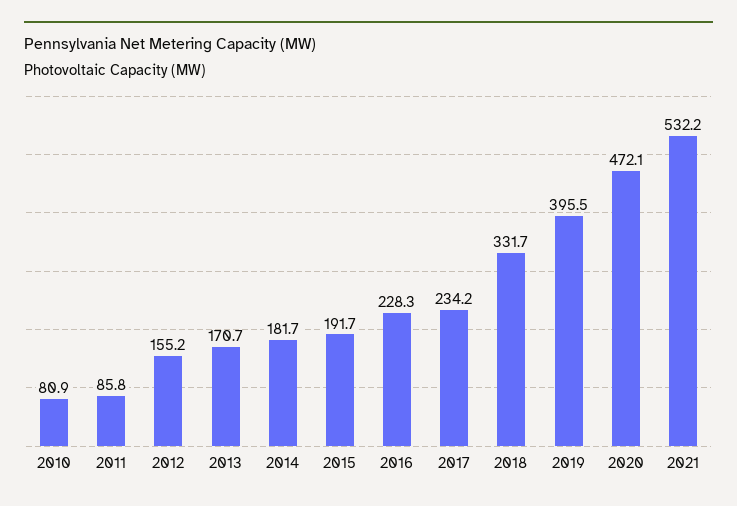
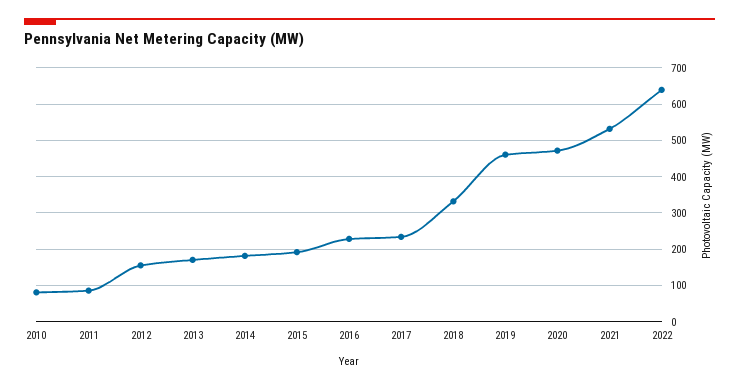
2019: 395.5 -> 460
2022: none -> 640

